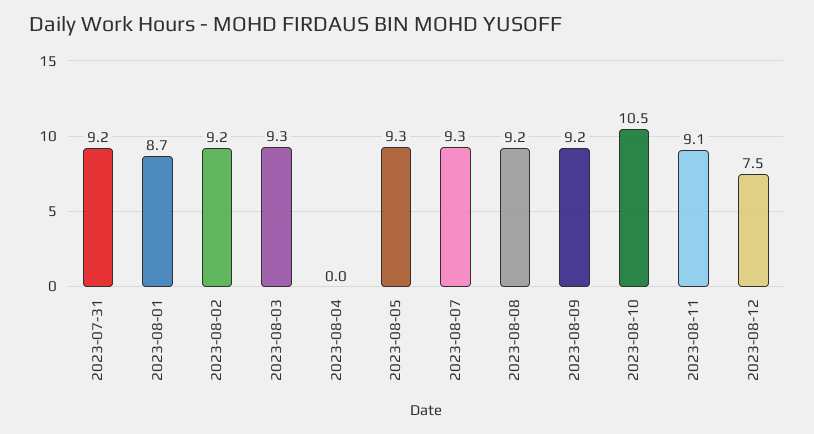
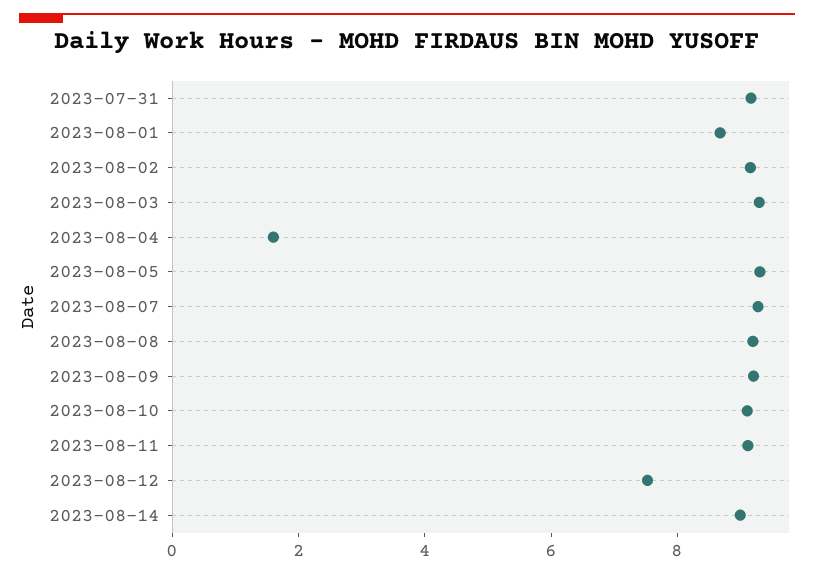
2023-08-04: 0 -> 1.5
2023-08-10: 10.5 -> 9
2023-08-14: none -> 9

